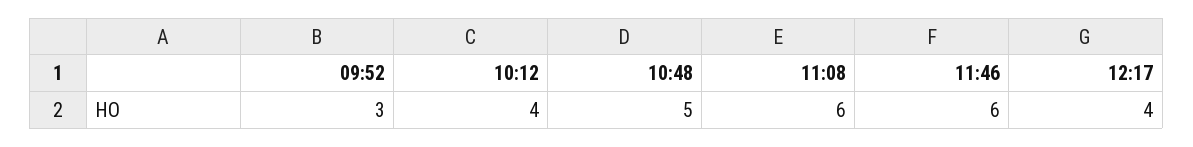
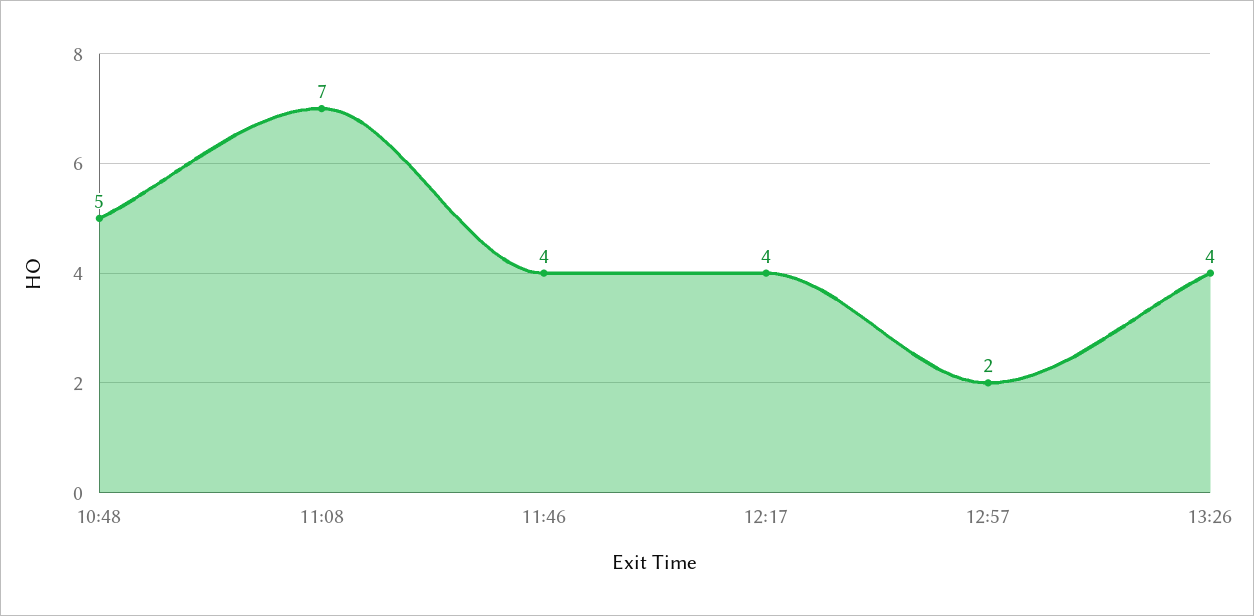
09:52: 3 -> none
10:12: 4 -> none
11:08: 6 -> 7
11:46: 6 -> 4
12:57: none -> 2
13:26: none -> 4

